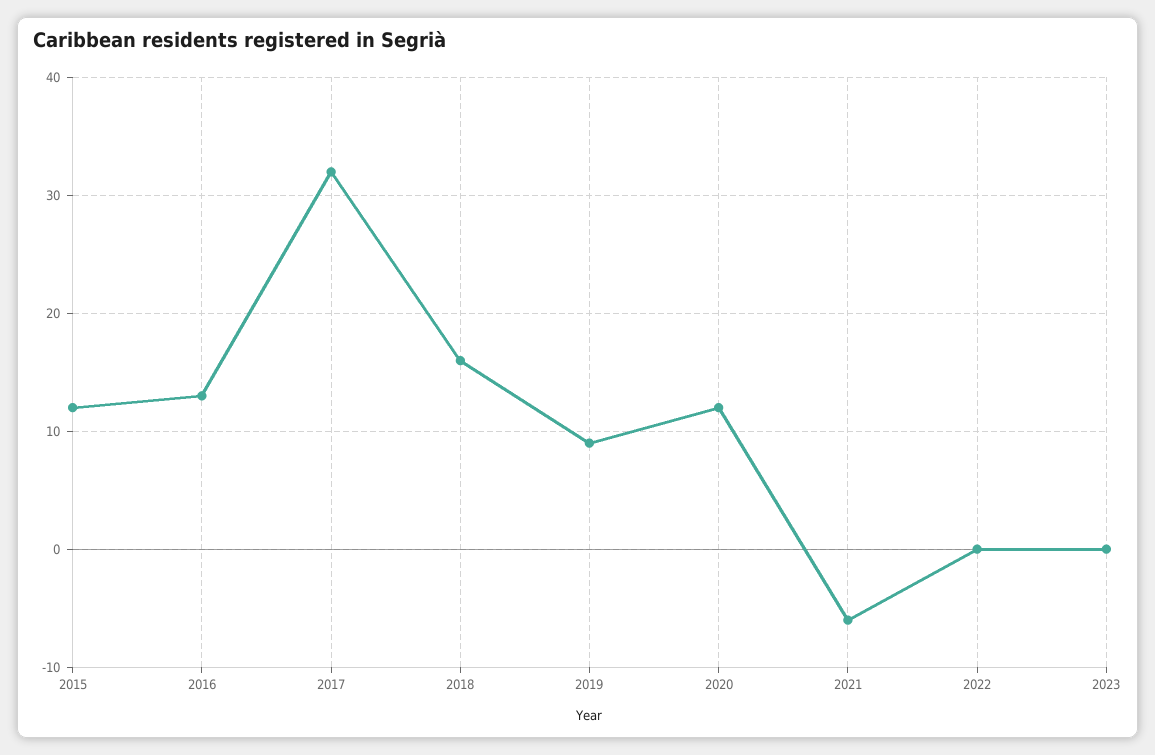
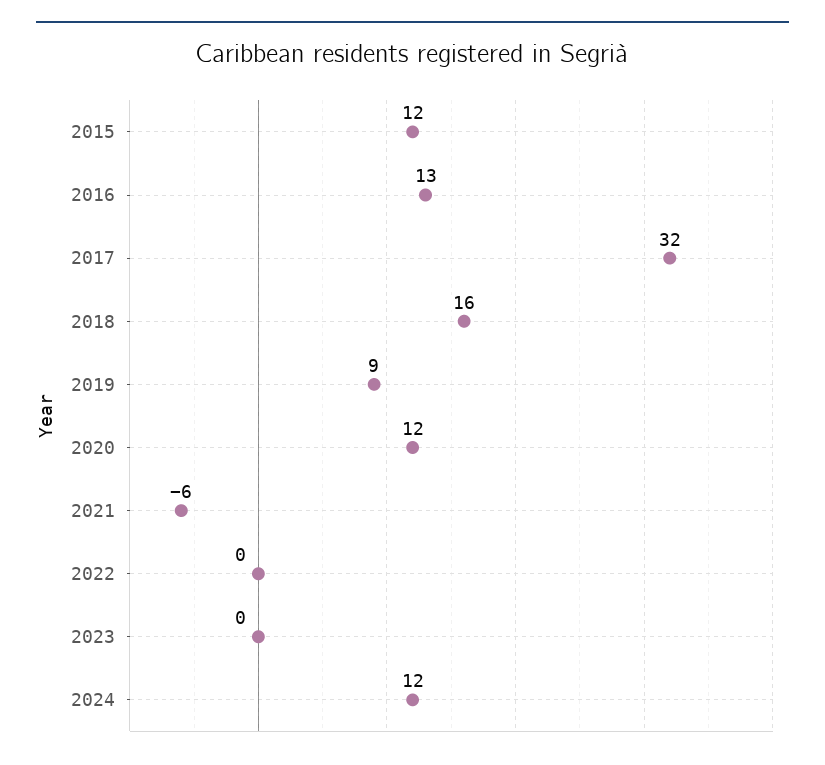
2024: none -> 12

